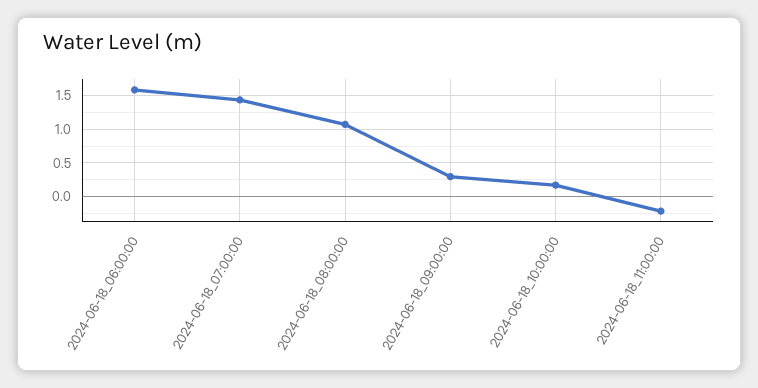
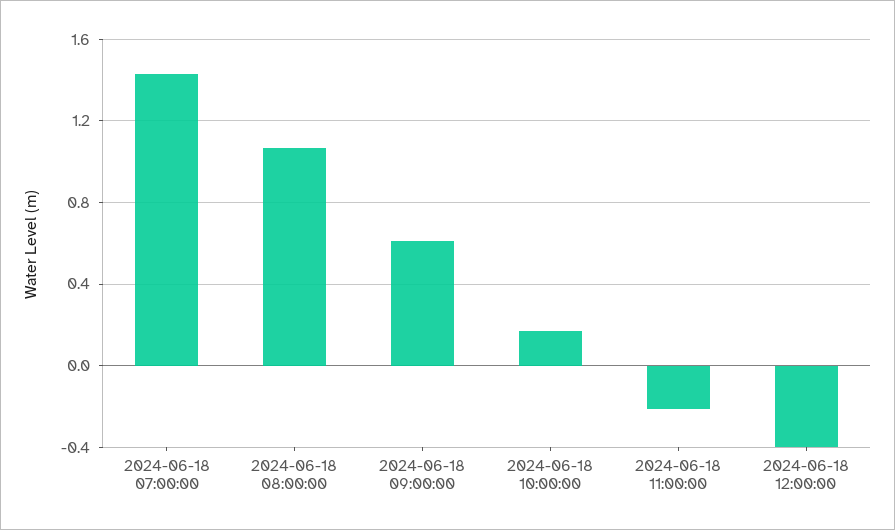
2024-06-18_06:00:00: 1.6 -> none
2024-06-18_09:00:00: 0.3 -> 0.6
2024-06-18 12:00:00: none -> -0.4

